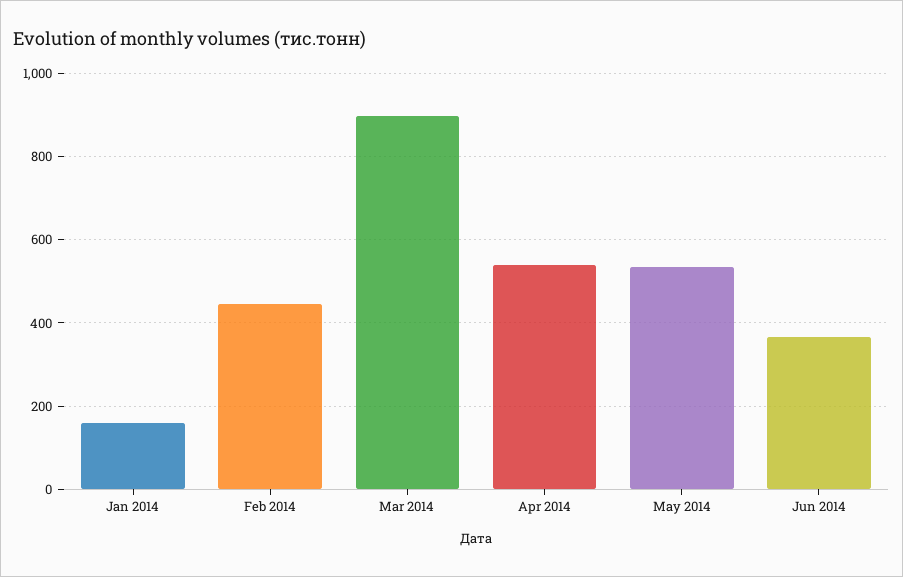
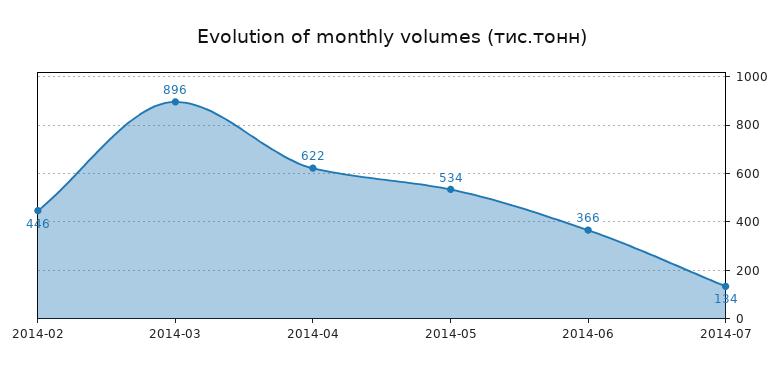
Jan 2014: 160 -> none
Apr 2014: 540 -> 622
2014-07: none -> 134

